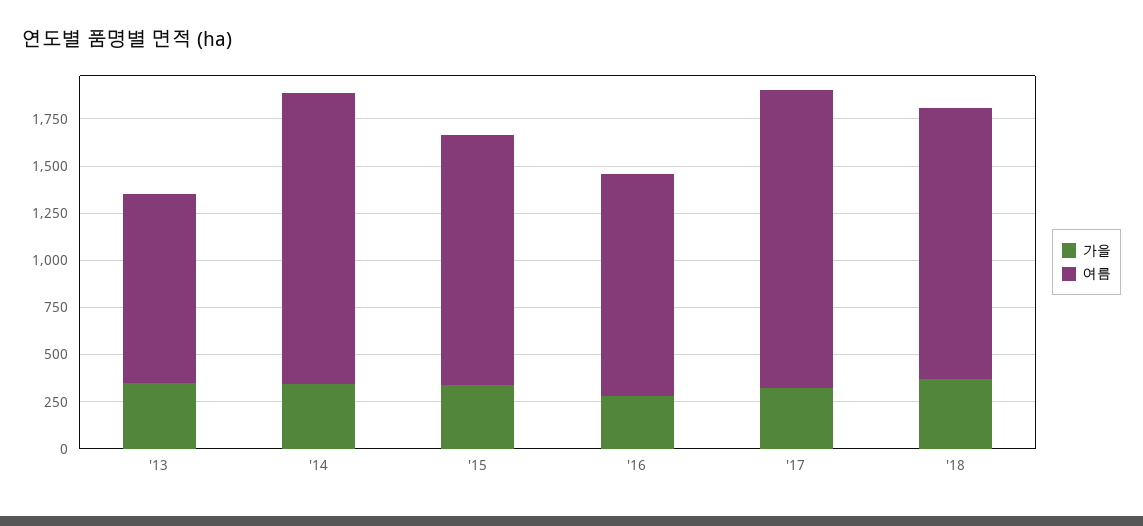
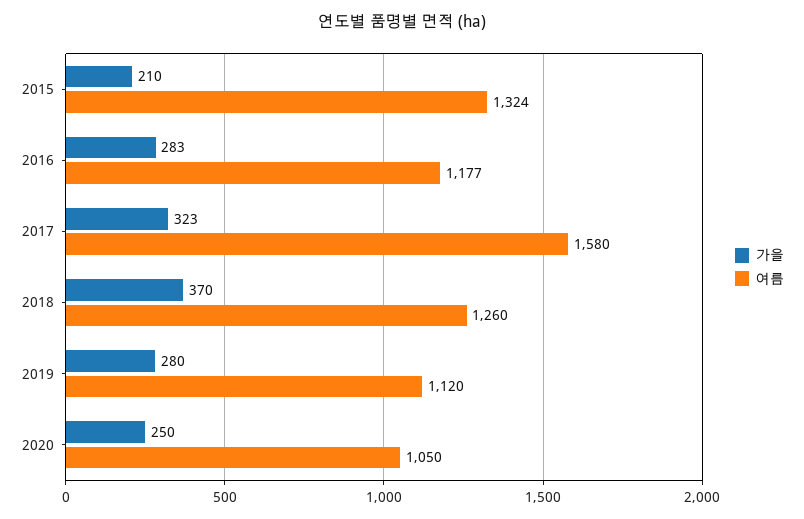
가을, '13: 350 -> none
여름, '13: 1000 -> none
가을, '14: 350 -> none
여름, '14: 1550 -> none
가을, '15: 350 -> 210
여름, '18: 1450 -> 1260
가을, 2019: none -> 280
여름, 2019: none -> 1120
가을, 2020: none -> 250
여름, 2020: none -> 1050

